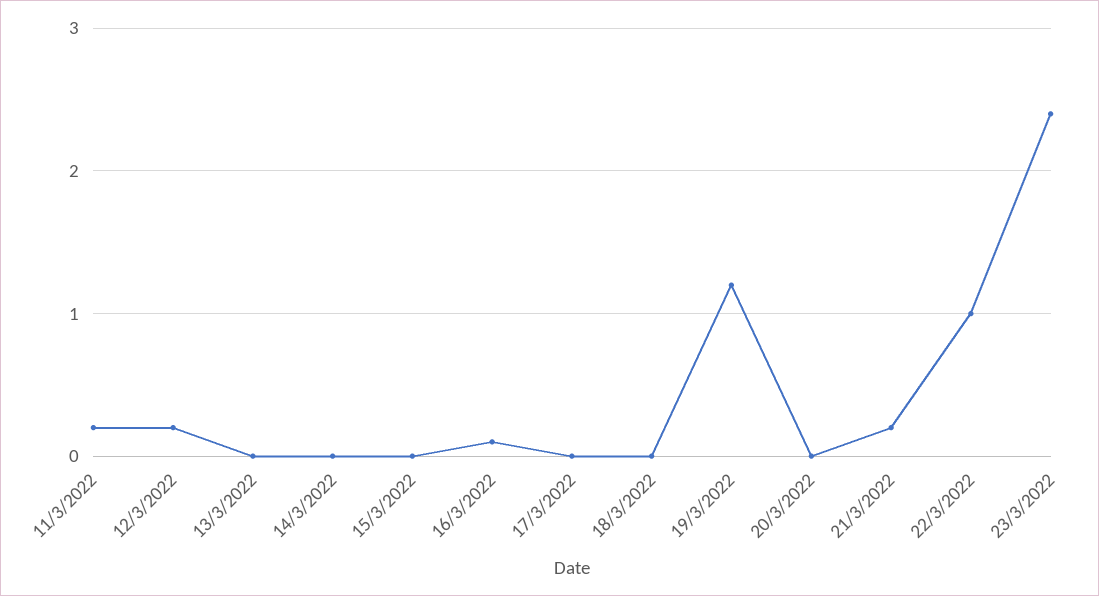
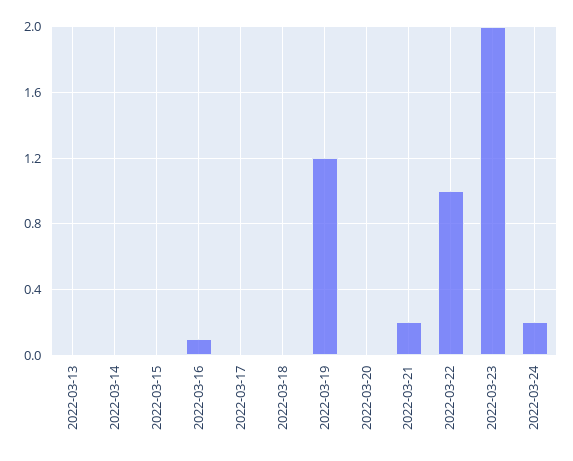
11/3/2022: 0.2 -> none
12/3/2022: 0.2 -> none
23/3/2022: 2.4 -> 2
2022-03-24: none -> 0.2

